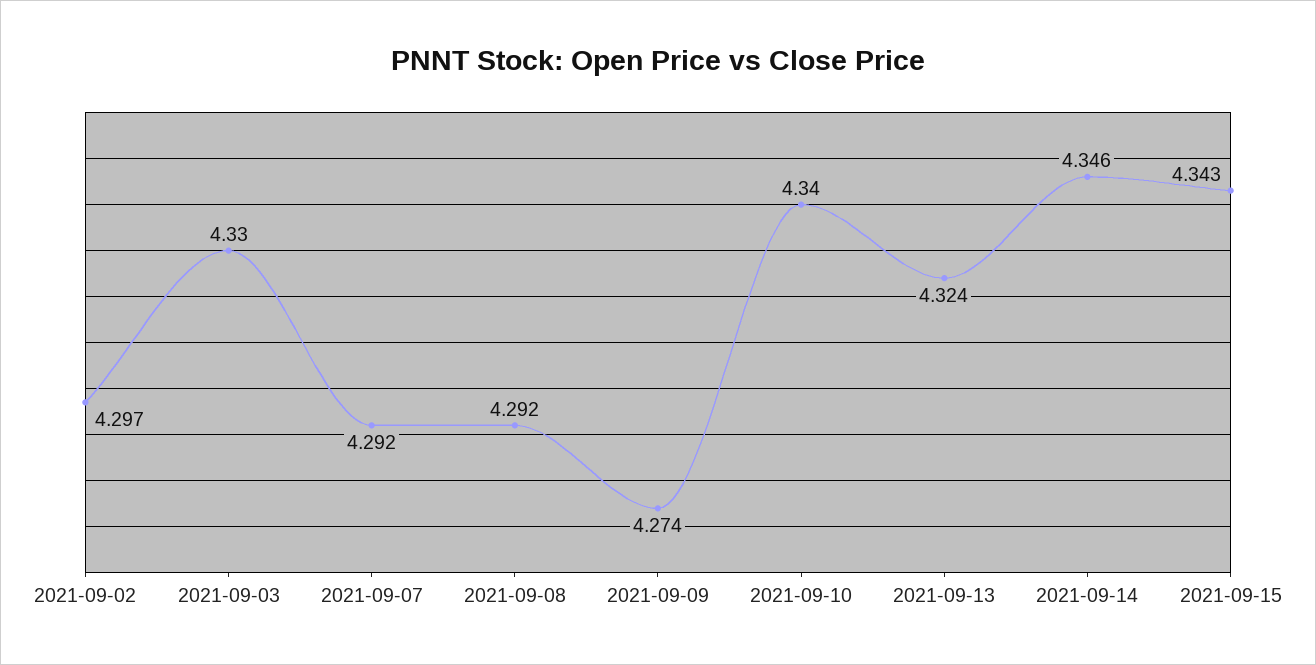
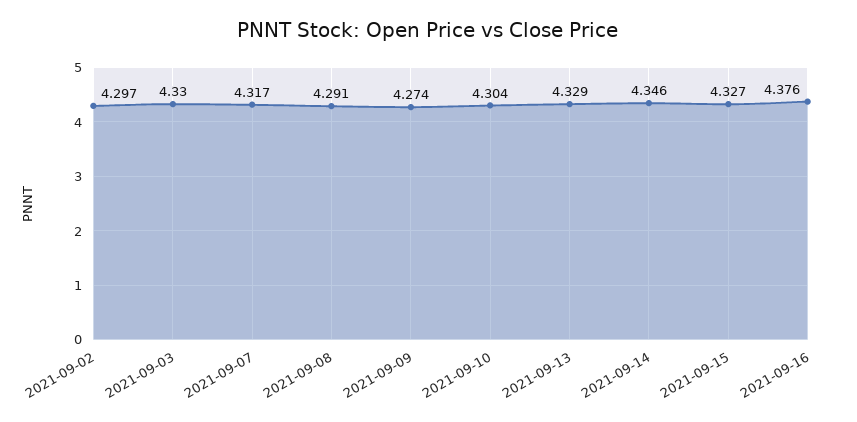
2021-09-07: 4.292 -> 4.317
2021-09-08: 4.292 -> 4.291
2021-09-10: 4.34 -> 4.304
2021-09-13: 4.324 -> 4.329
2021-09-15: 4.343 -> 4.327
2021-09-16: none -> 4.376

